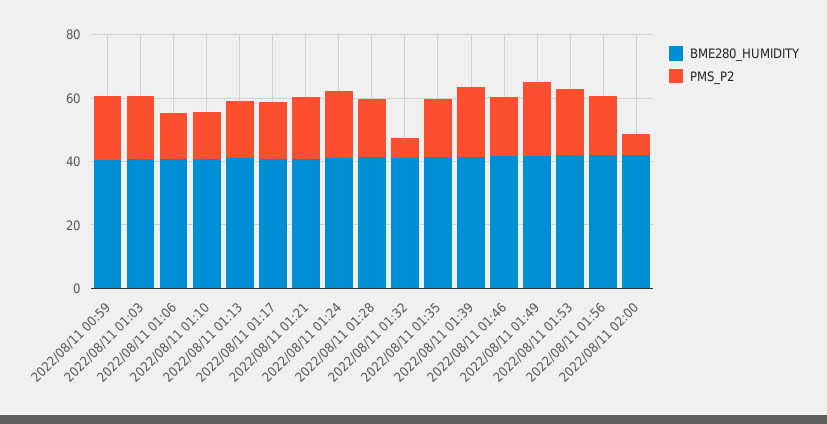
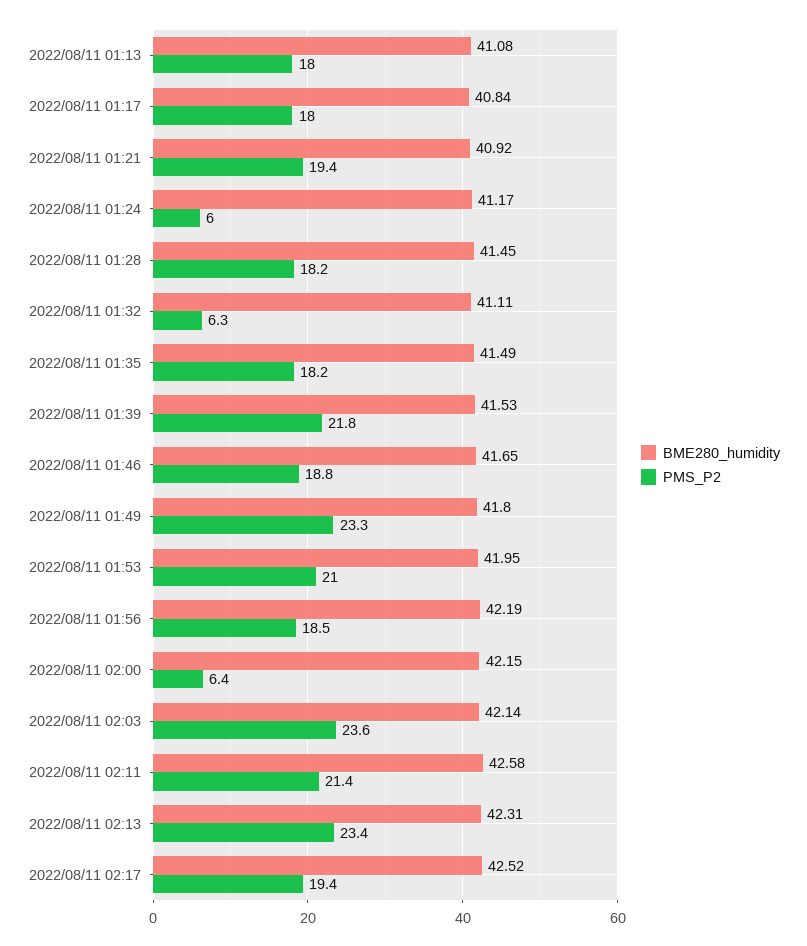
BME280_HUMIDITY, 2022/08/11 00:59: 40 -> none
PMS_P2, 2022/08/11 00:59: 20 -> none
BME280_HUMIDITY, 2022/08/11 01:03: 40 -> none
PMS_P2, 2022/08/11 01:03: 20 -> none
BME280_HUMIDITY, 2022/08/11 01:06: 40 -> none
PMS_P2, 2022/08/11 01:06: 15 -> none
BME280_HUMIDITY, 2022/08/11 01:10: 40 -> none
PMS_P2, 2022/08/11 01:10: 15 -> none
PMS_P2, 2022/08/11 01:24: 20 -> 6
BME280_HUMIDITY, 2022/08/11 02:03: none -> 42.14
PMS_P2, 2022/08/11 02:03: none -> 23.6
BME280_HUMIDITY, 2022/08/11 02:11: none -> 42.58
PMS_P2, 2022/08/11 02:11: none -> 21.4
BME280_HUMIDITY, 2022/08/11 02:13: none -> 42.31
PMS_P2, 2022/08/11 02:13: none -> 23.4
BME280_HUMIDITY, 2022/08/11 02:17: none -> 42.52
PMS_P2, 2022/08/11 02:17: none -> 19.4

